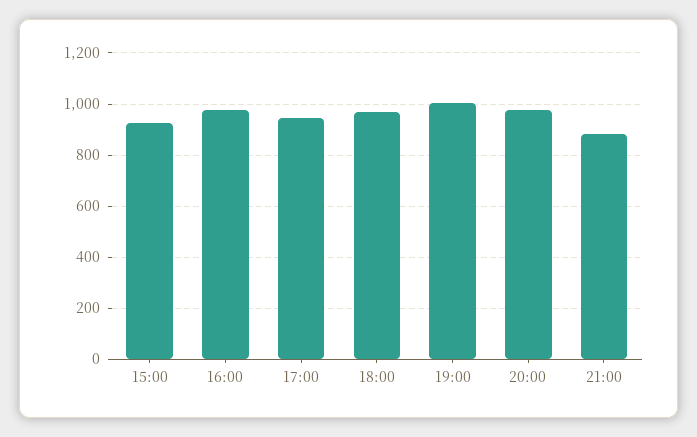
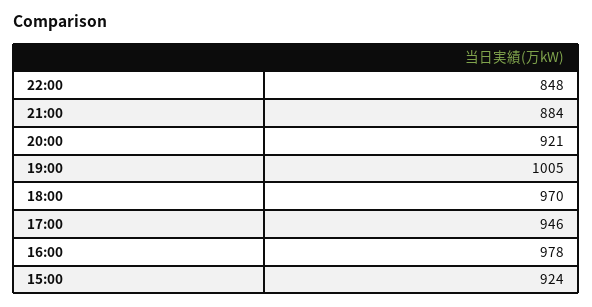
20:00: 975 -> 921
22:00: none -> 848

